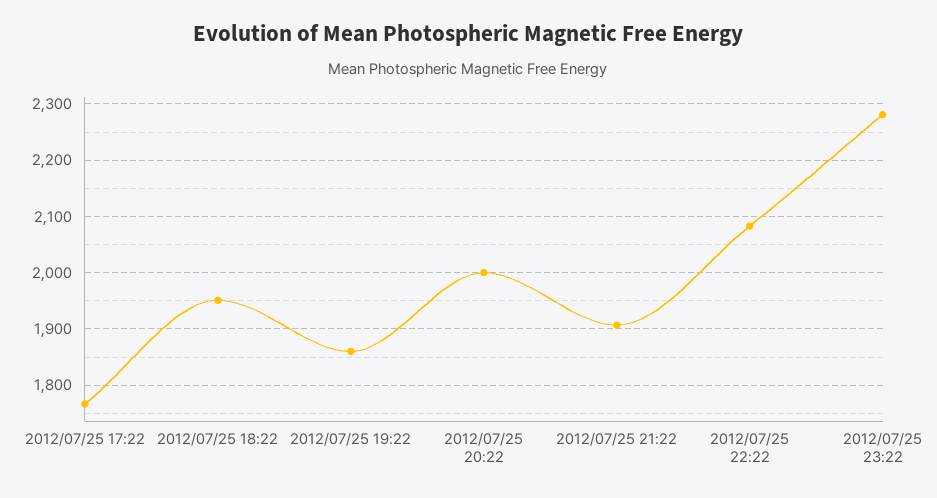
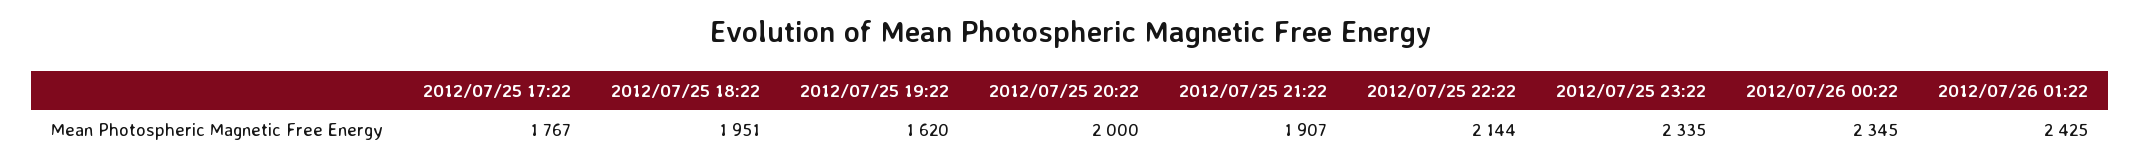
2012/07/25 19:22: 1860 -> 1620
2012/07/25 22:22: 2080 -> 2144
2012/07/25 23:22: 2280 -> 2335
2012/07/26 00:22: none -> 2345
2012/07/26 01:22: none -> 2425

